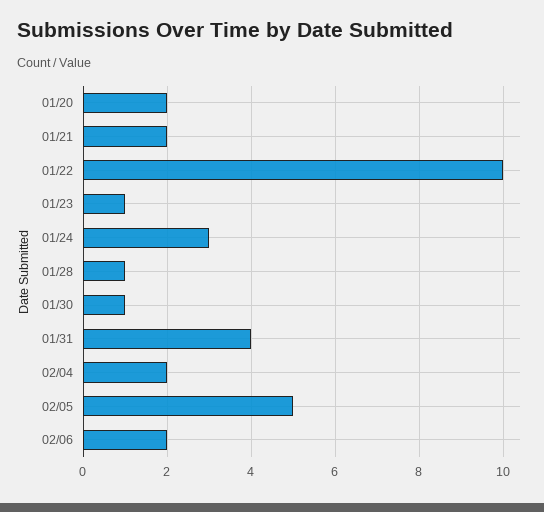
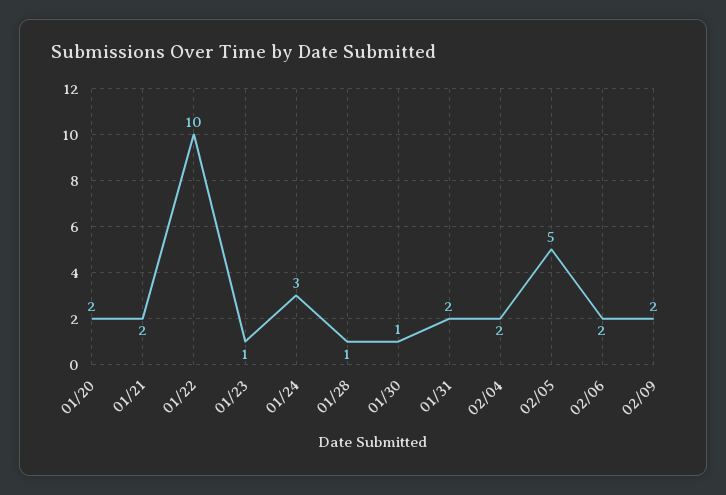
01/31: 4 -> 2
02/09: none -> 2

